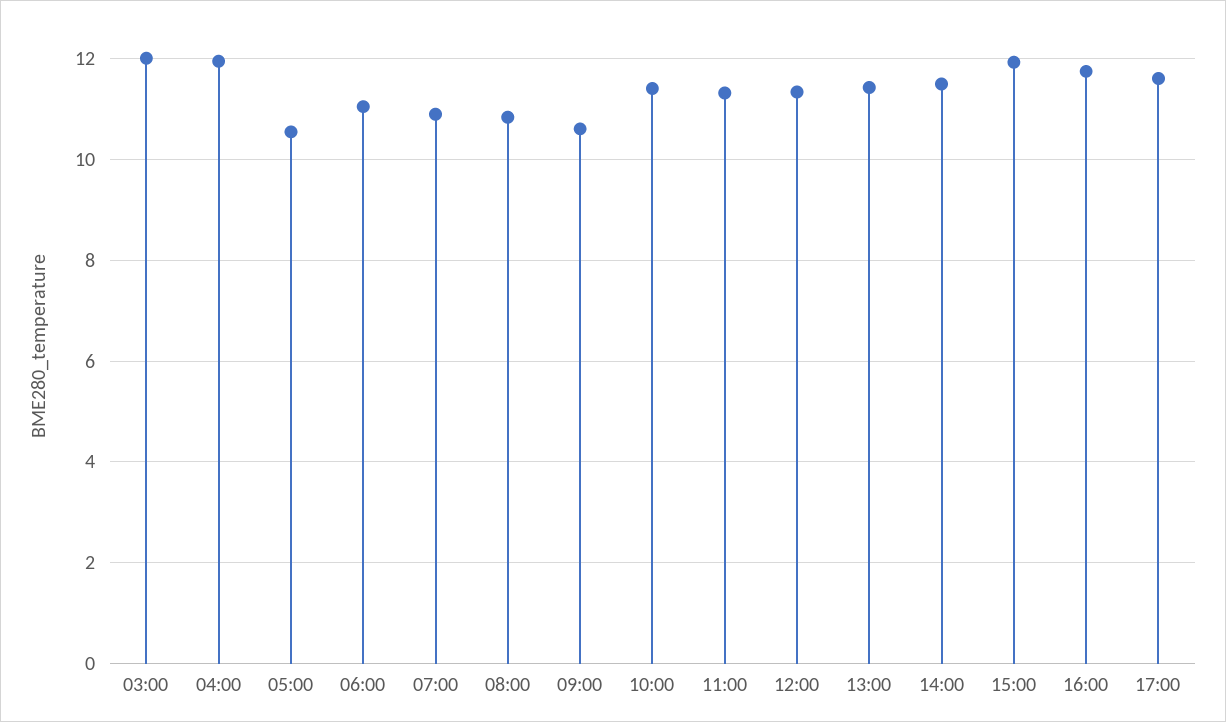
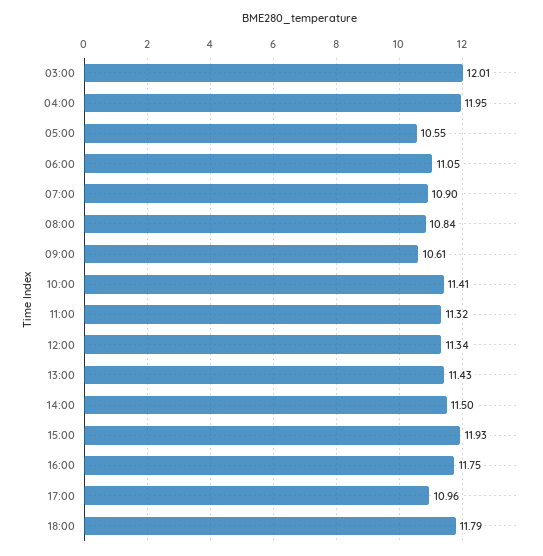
17:00: 11.6 -> 10.96
18:00: none -> 11.79

